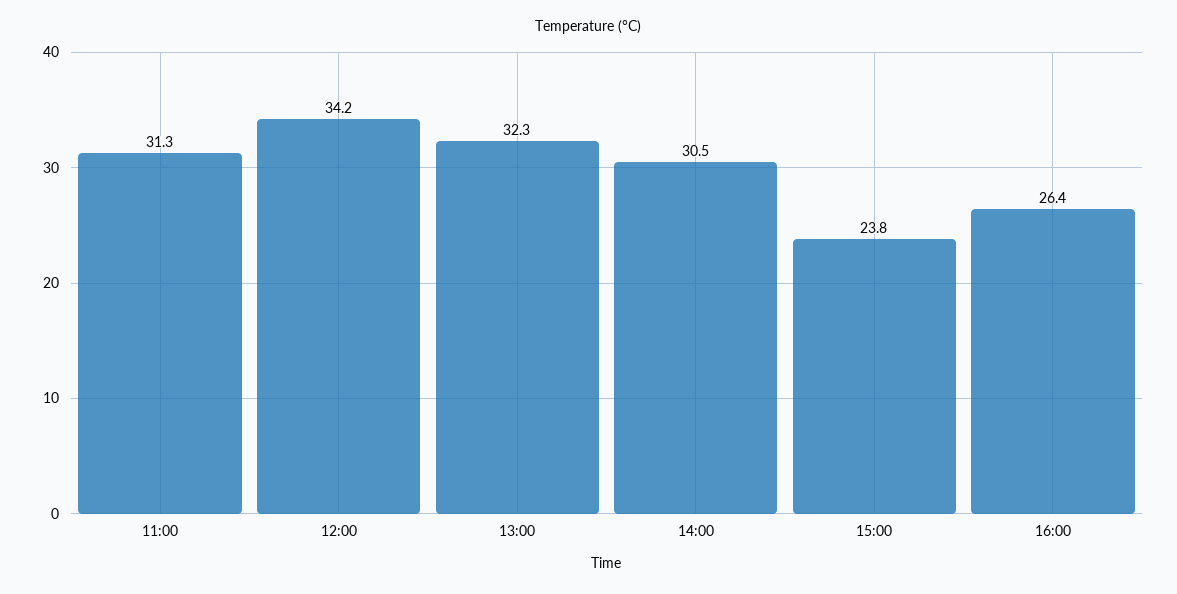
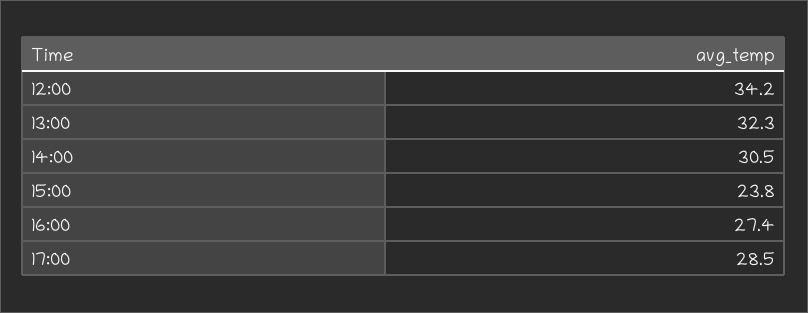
11:00: 31.3 -> none
16:00: 26.4 -> 27.4
17:00: none -> 28.5

